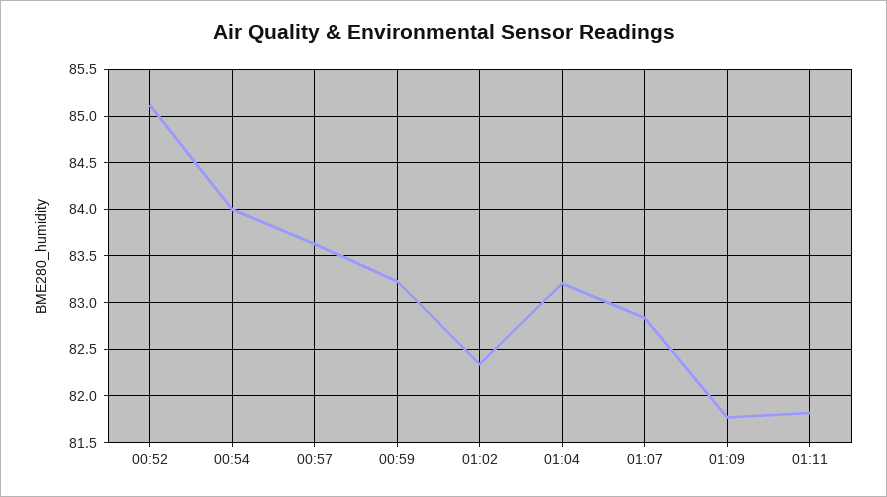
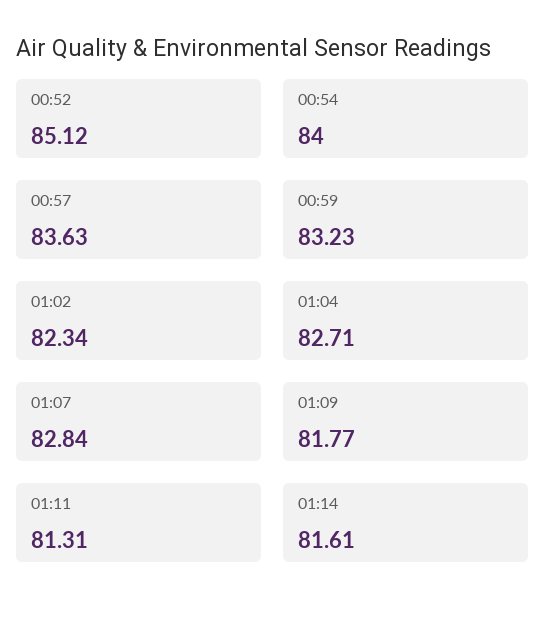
01:04: 83.2 -> 82.71
01:11: 81.8 -> 81.31
01:14: none -> 81.61

